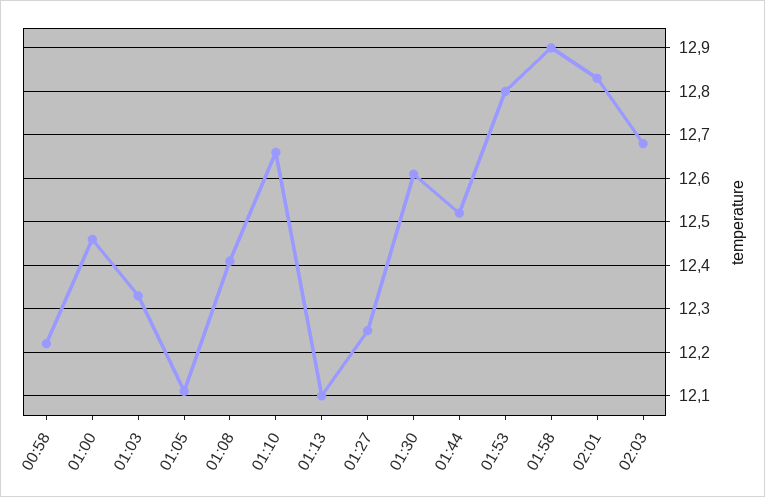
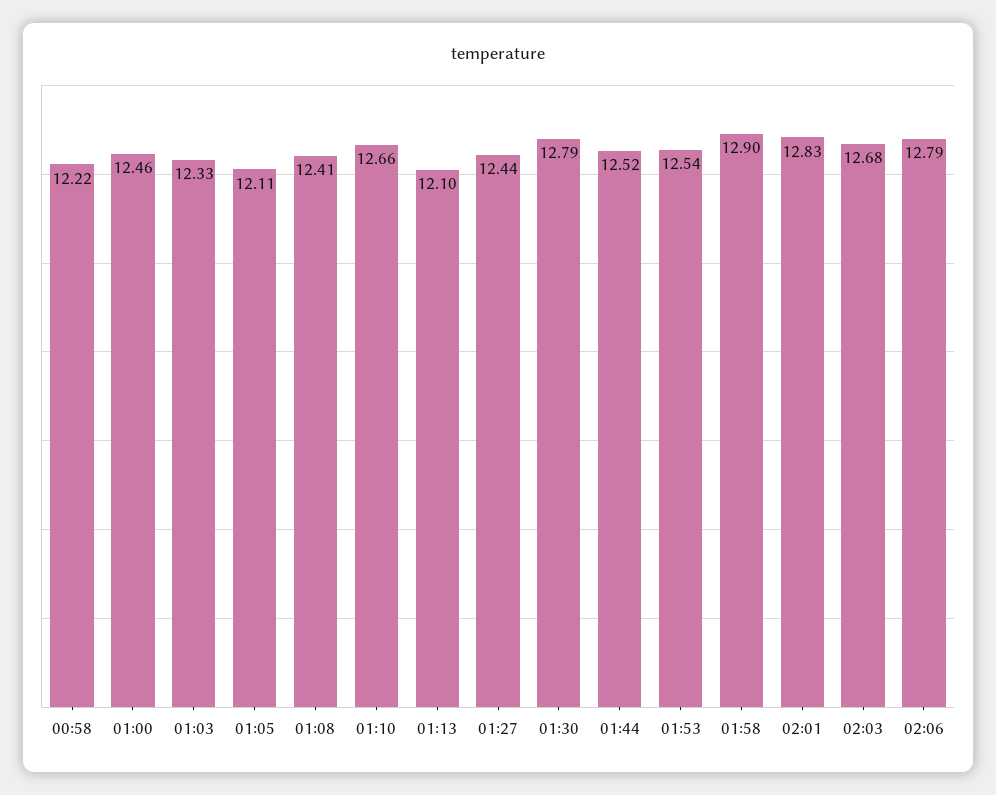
01:27: 12.25 -> 12.44
01:30: 12.6 -> 12.79
01:53: 12.8 -> 12.54
02:06: none -> 12.79

